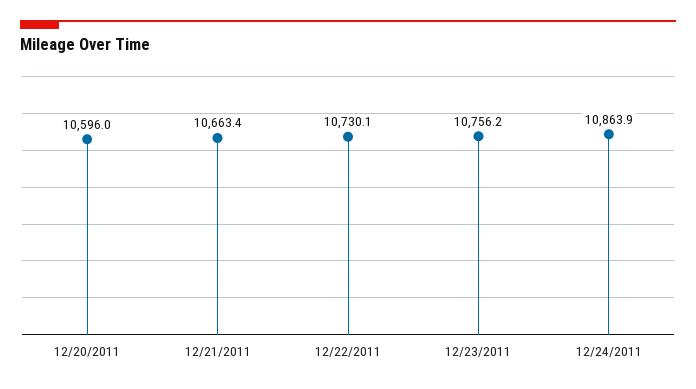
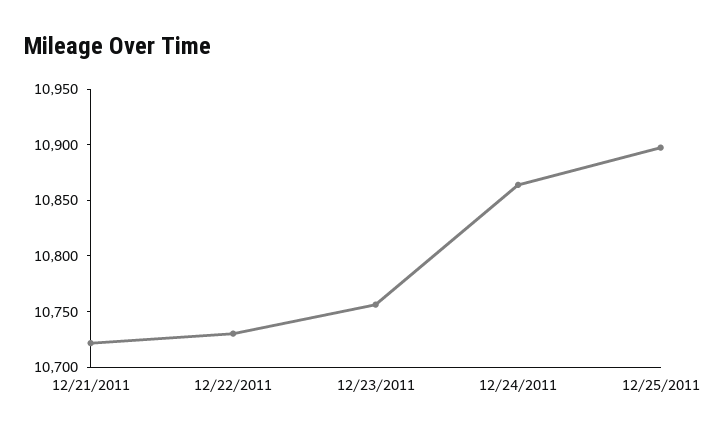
12/20/2011: 10596 -> none
12/21/2011: 10663.4 -> 10720
12/25/2011: none -> 10900

